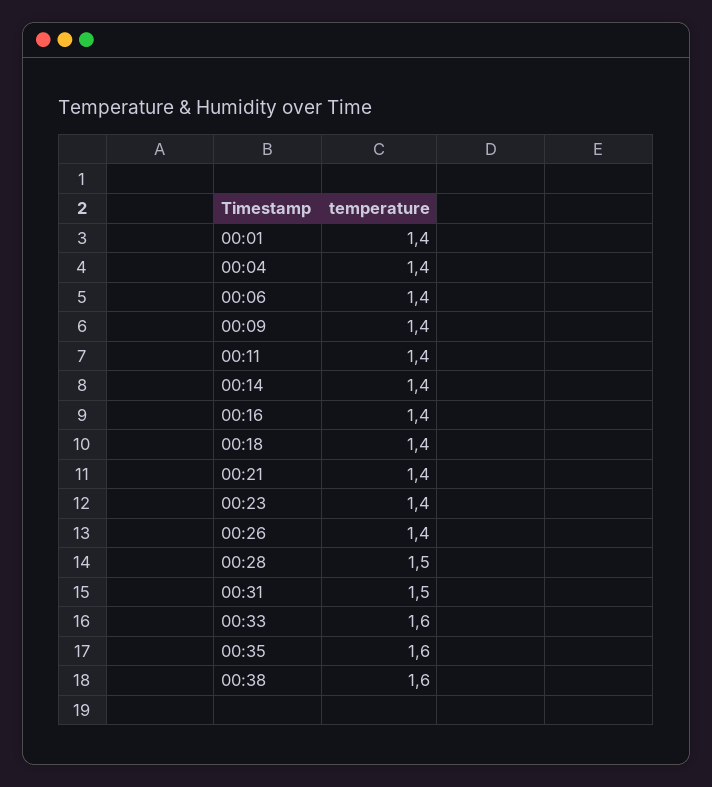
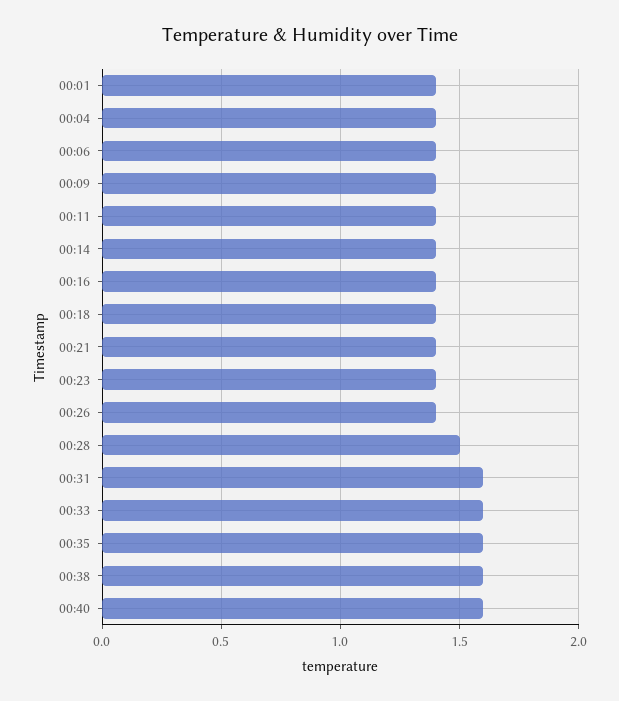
00:31: 1.5 -> 1.6
00:40: none -> 1.6

